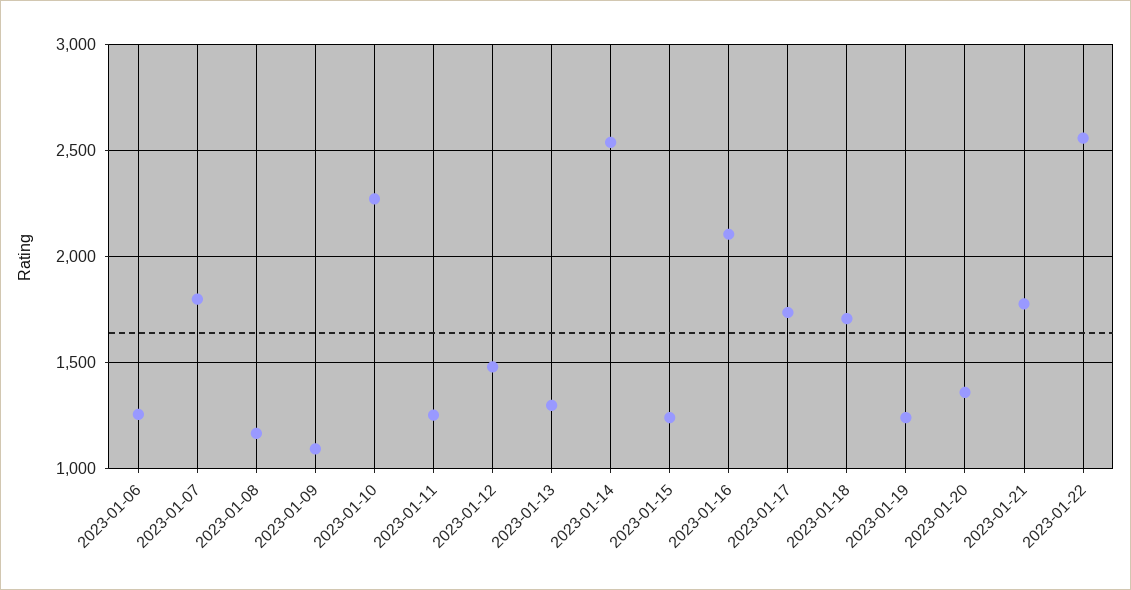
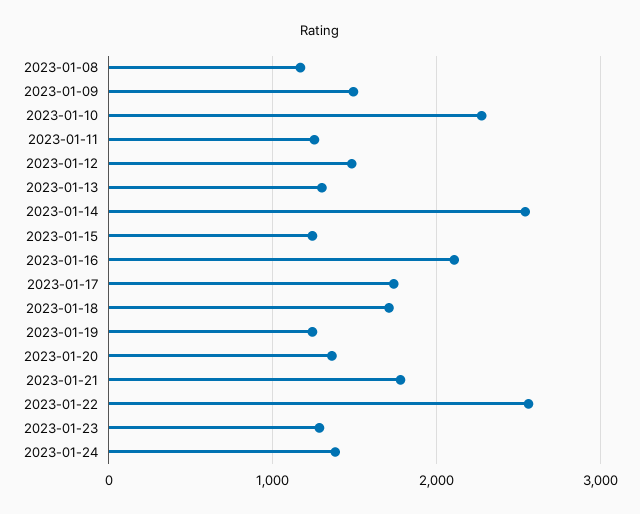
2023-01-06: 1250 -> none
2023-01-07: 1800 -> none
2023-01-09: 1100 -> 1500
2023-01-23: none -> 1300
2023-01-24: none -> 1400

